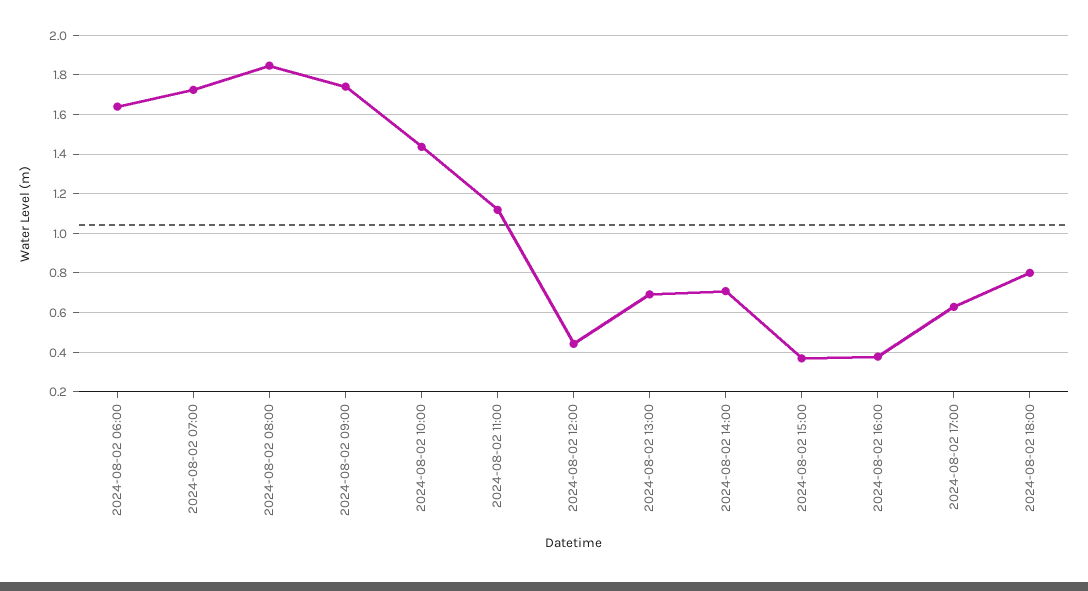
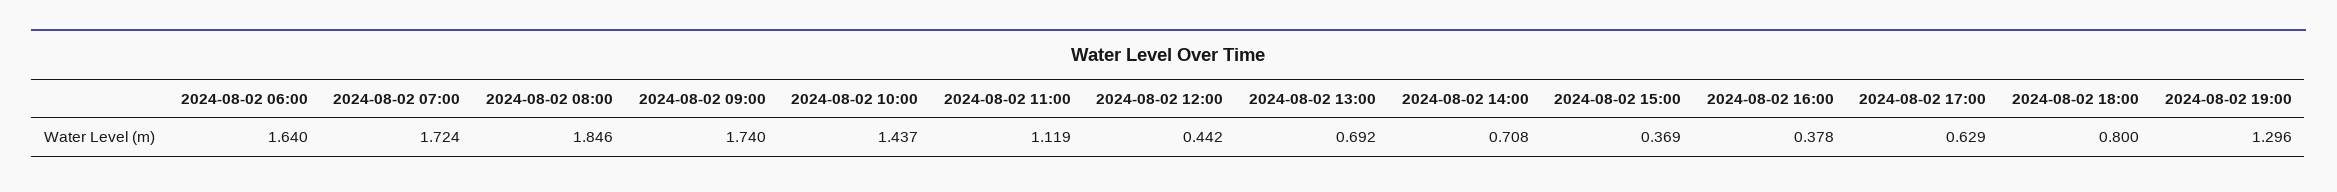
2024-08-02 19:00: none -> 1.296

